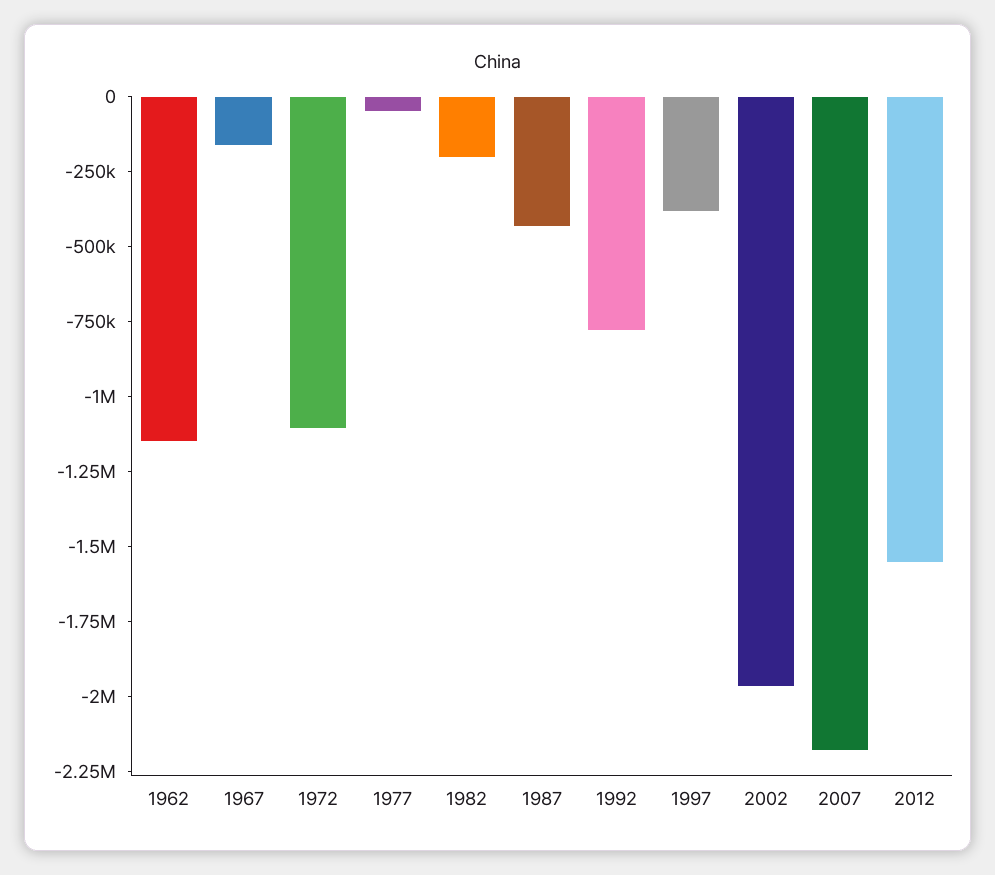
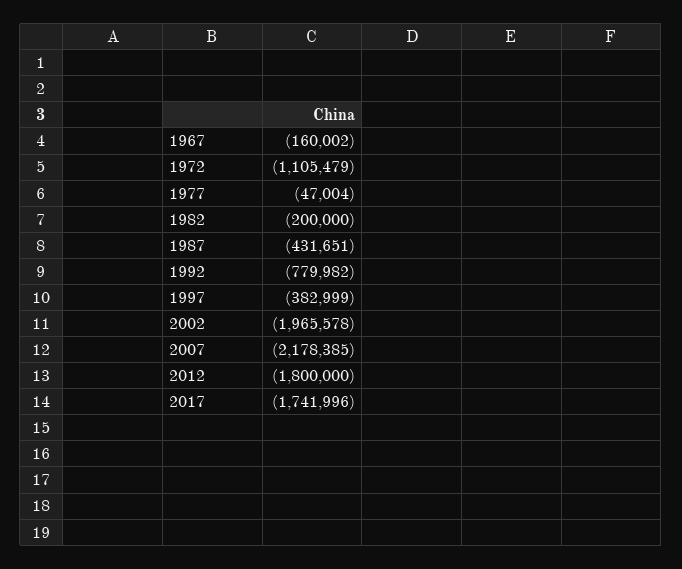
1962: -1150000 -> none
2012: -1550000 -> -1800000
2017: none -> -1741996

